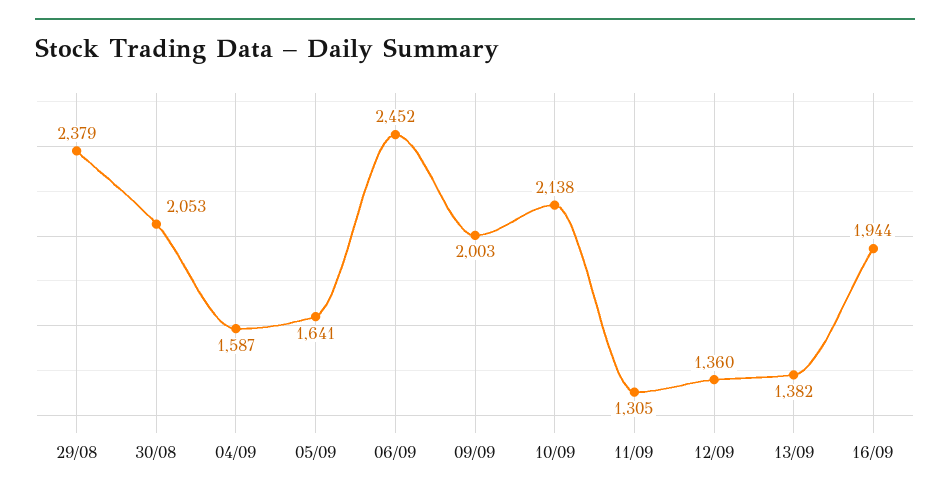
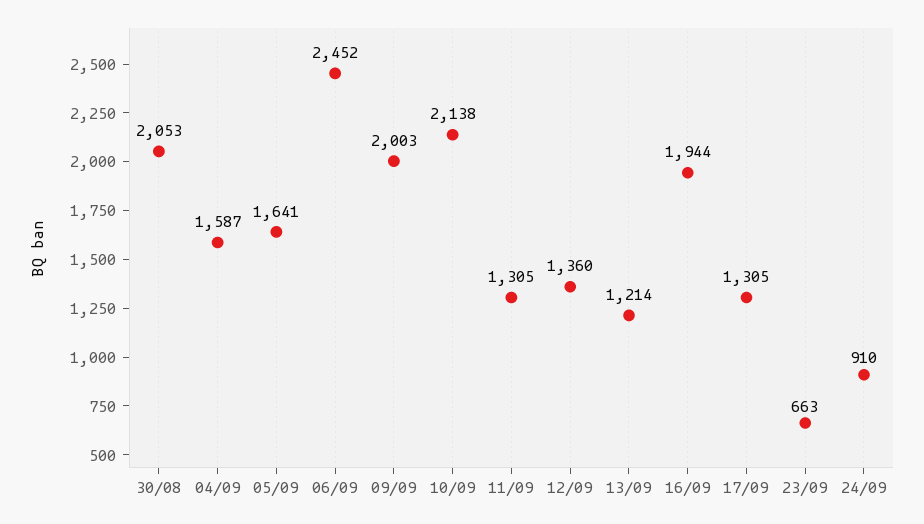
29/08: 2379 -> none
13/09: 1382 -> 1214
17/09: none -> 1305
23/09: none -> 663
24/09: none -> 910

